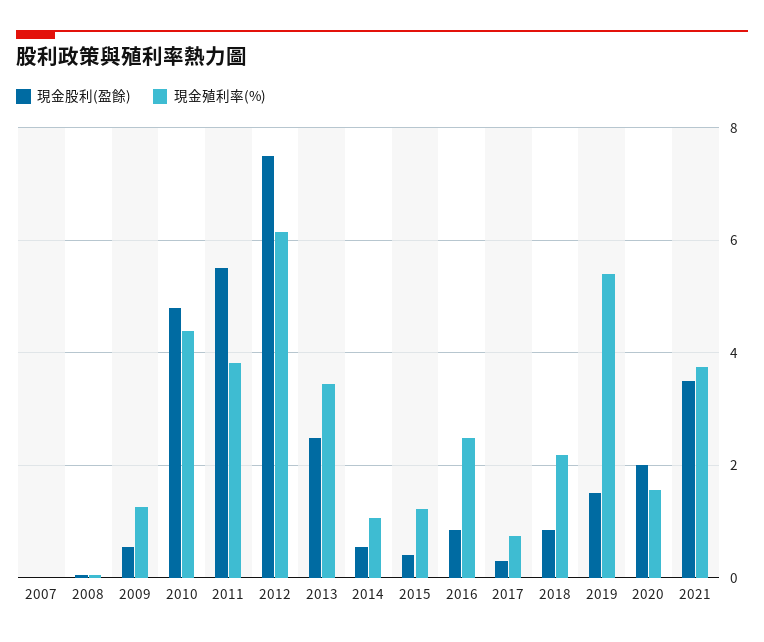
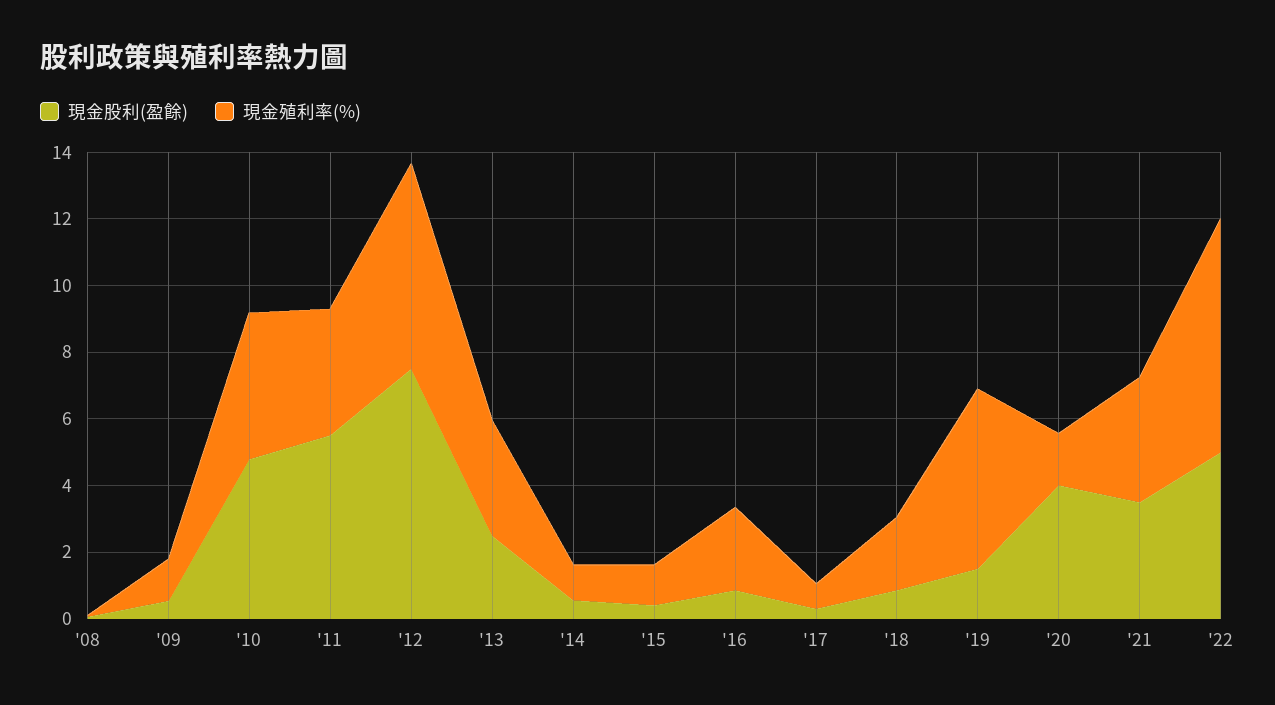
現金股利(盈餘), 2007: 0 -> none
現金殖利率(%), 2007: 0 -> none
現金股利(盈餘), 2020: 2 -> 4
現金股利(盈餘), '22: none -> 5
現金殖利率(%), '22: none -> 7

